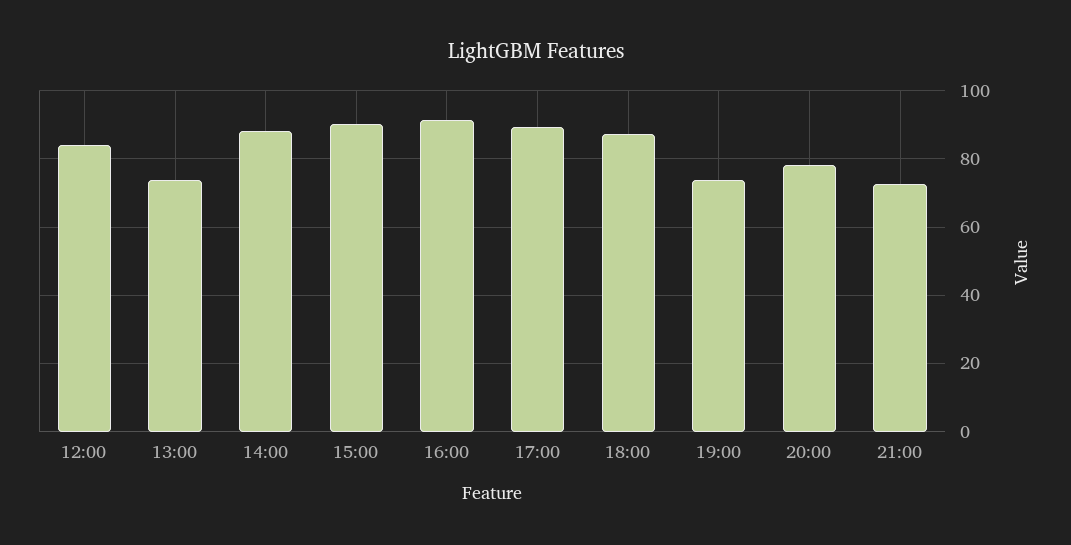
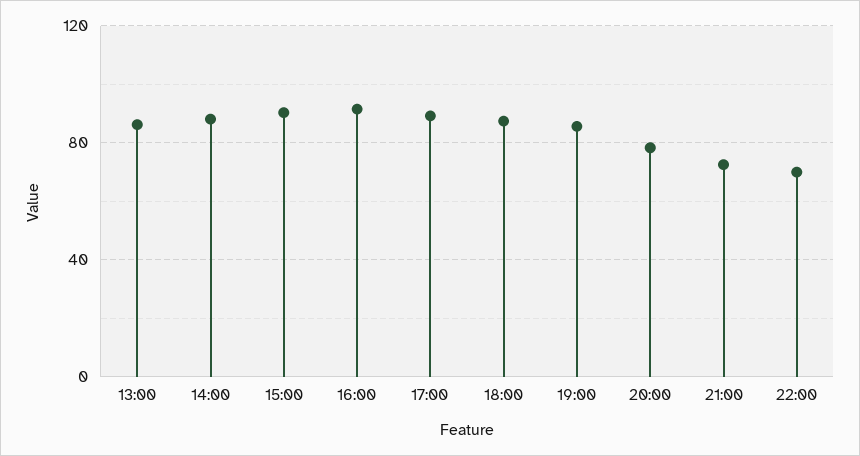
12:00: 84 -> none
13:00: 74 -> 85
19:00: 74 -> 85
22:00: none -> 70

